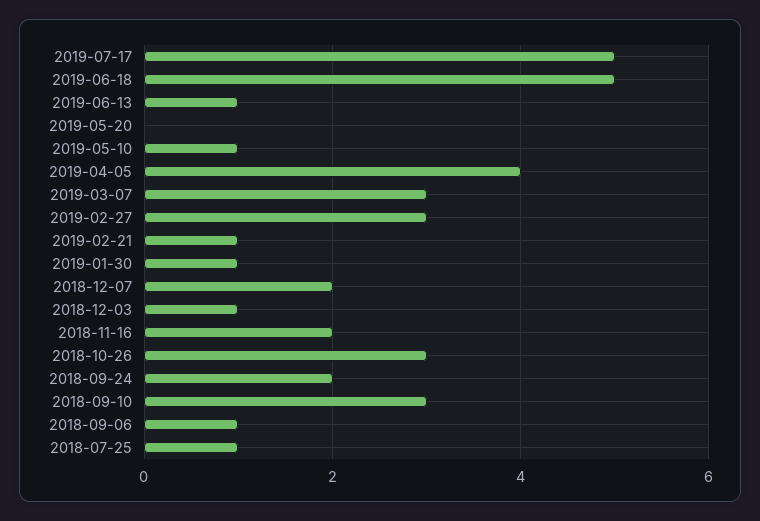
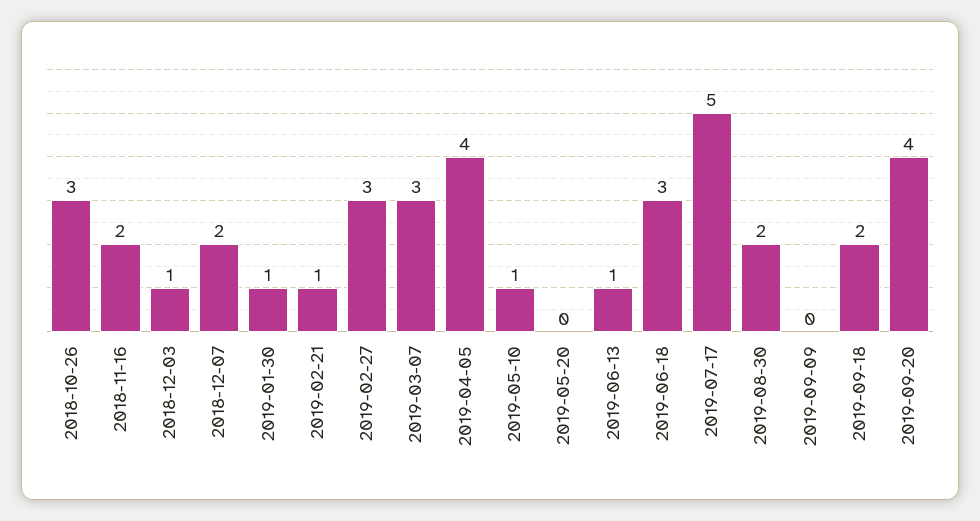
2019-06-18: 5 -> 3
2018-09-24: 2 -> none
2018-09-10: 3 -> none
2018-09-06: 1 -> none
2018-07-25: 1 -> none
2019-08-30: none -> 2
2019-09-09: none -> 0
2019-09-18: none -> 2
2019-09-20: none -> 4

